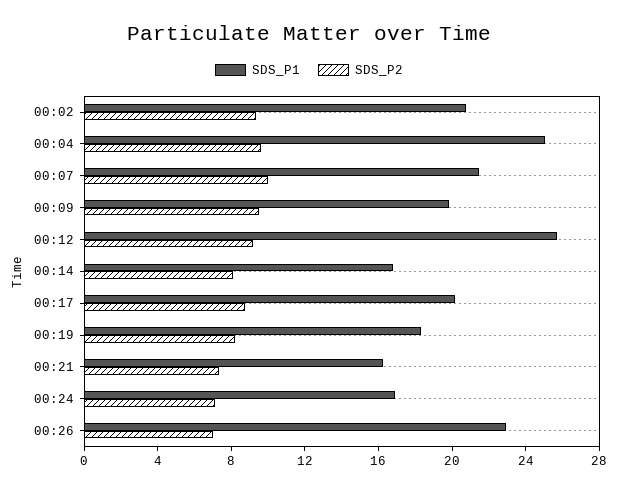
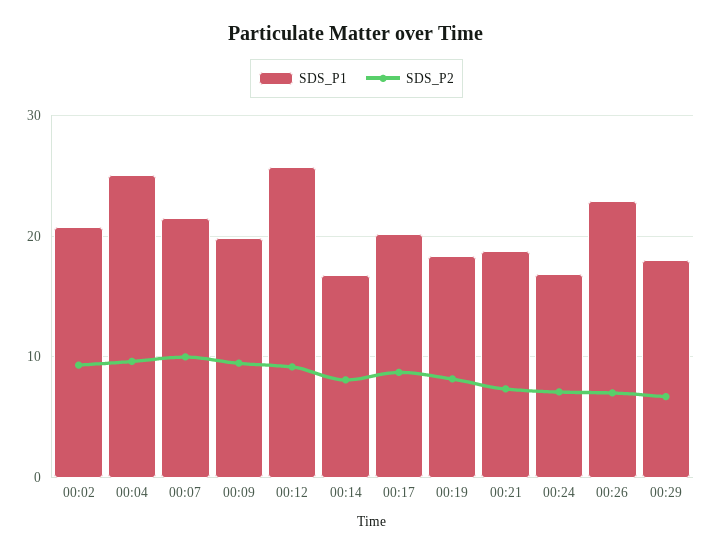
SDS_P1, 00:21: 16 -> 19
SDS_P1, 00:29: none -> 18
SDS_P2, 00:29: none -> 7

